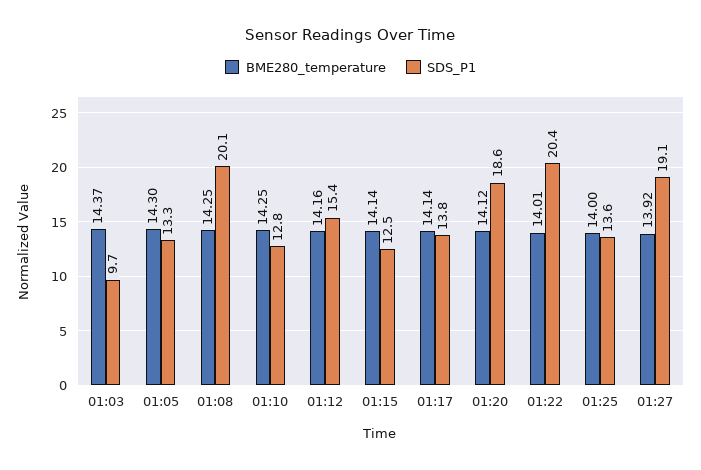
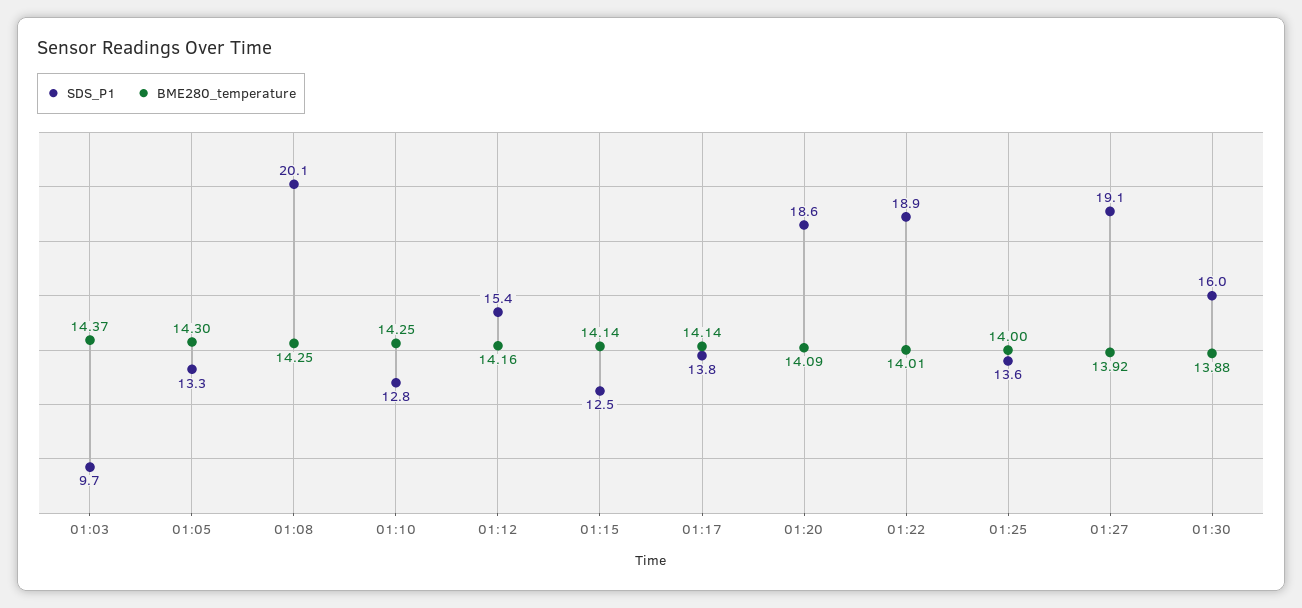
BME280_temperature, 01:20: 14.12 -> 14.09
SDS_P1, 01:22: 20.4 -> 18.9
SDS_P1, 01:30: none -> 16
BME280_temperature, 01:30: none -> 13.88

